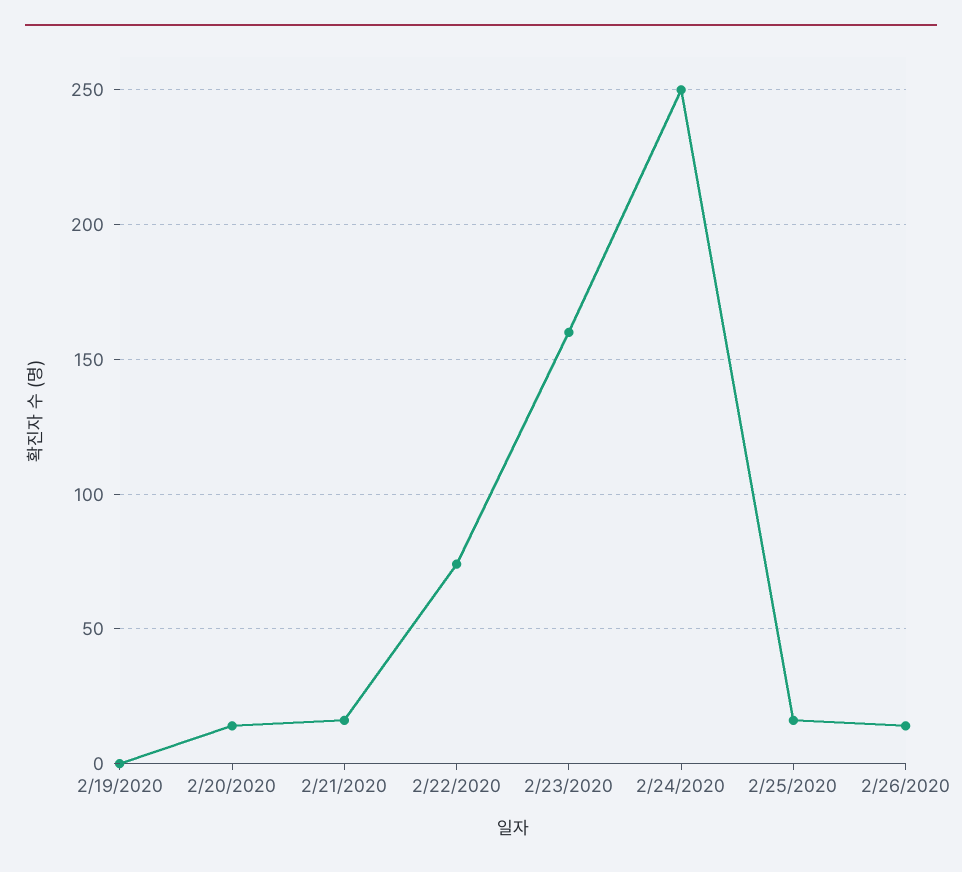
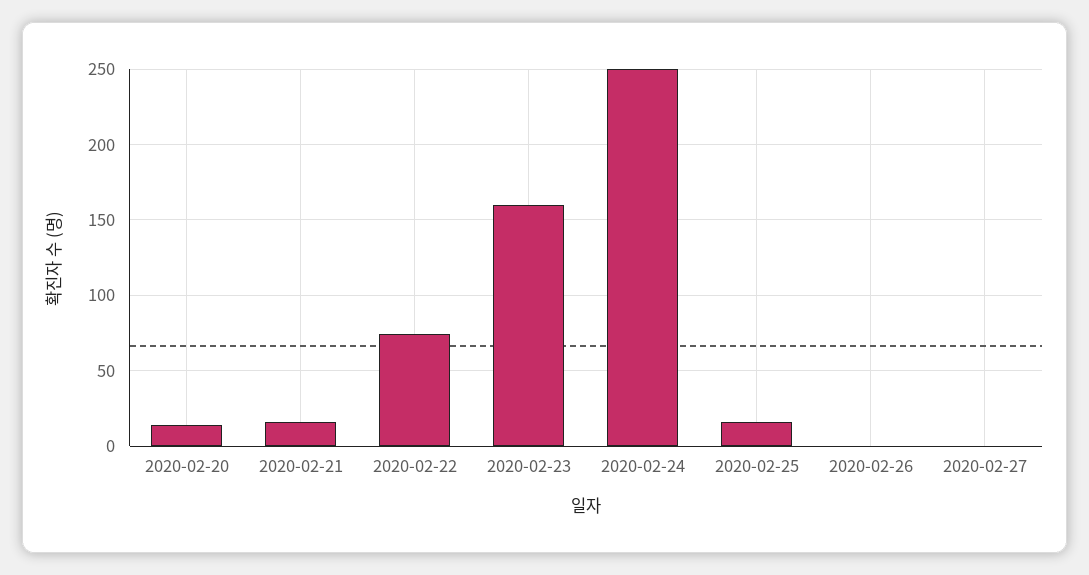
2/19/2020: 0 -> none
2/26/2020: 15 -> 0
2020-02-27: none -> 0

